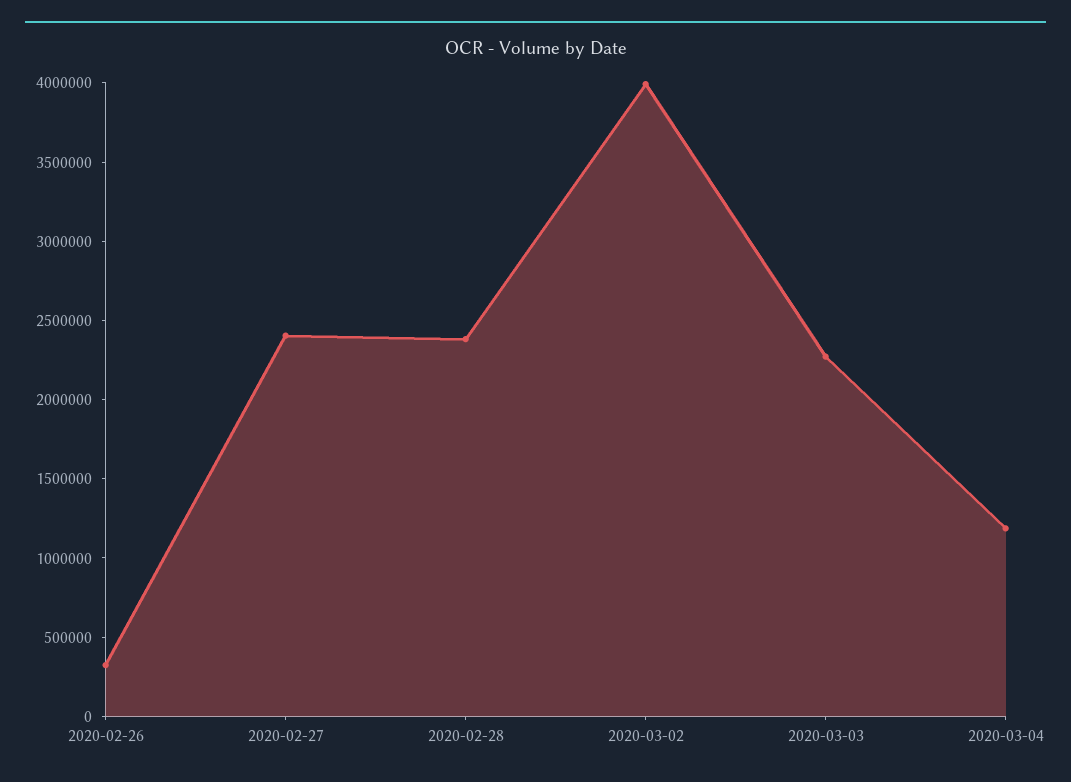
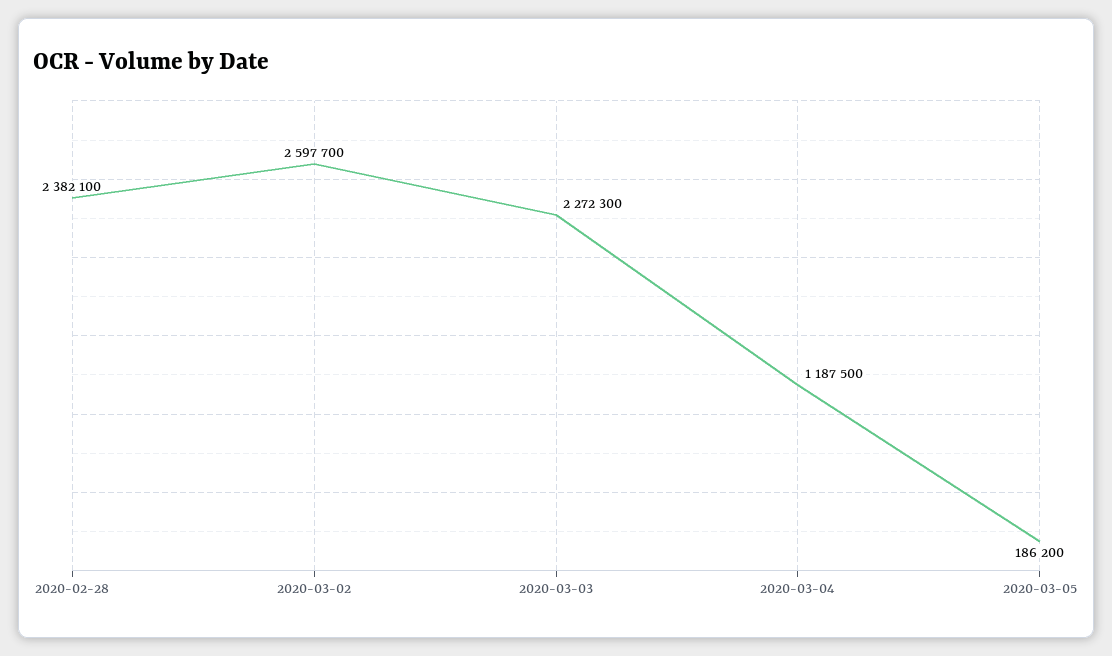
2020-02-26: 300000 -> none
2020-02-27: 2400000 -> none
2020-03-02: 4000000 -> 2597700
2020-03-05: none -> 186200

